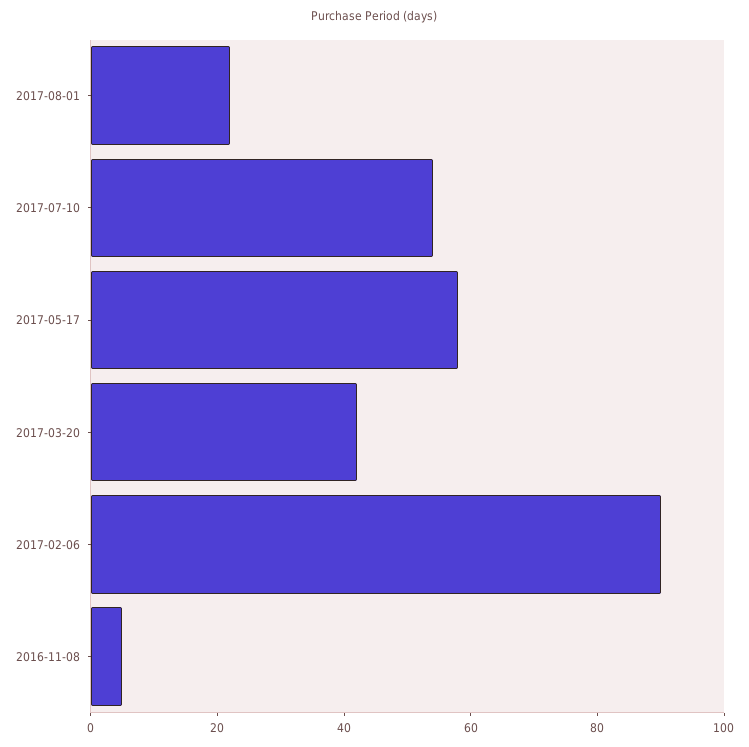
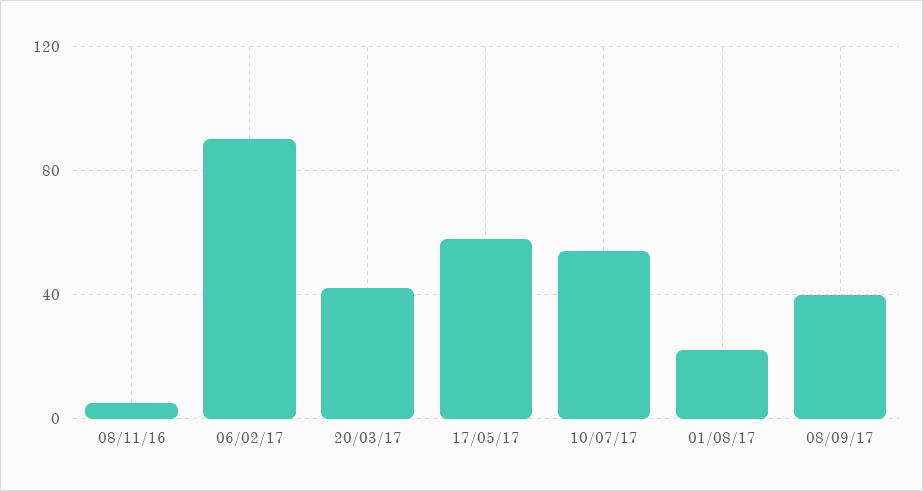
08/09/17: none -> 40

